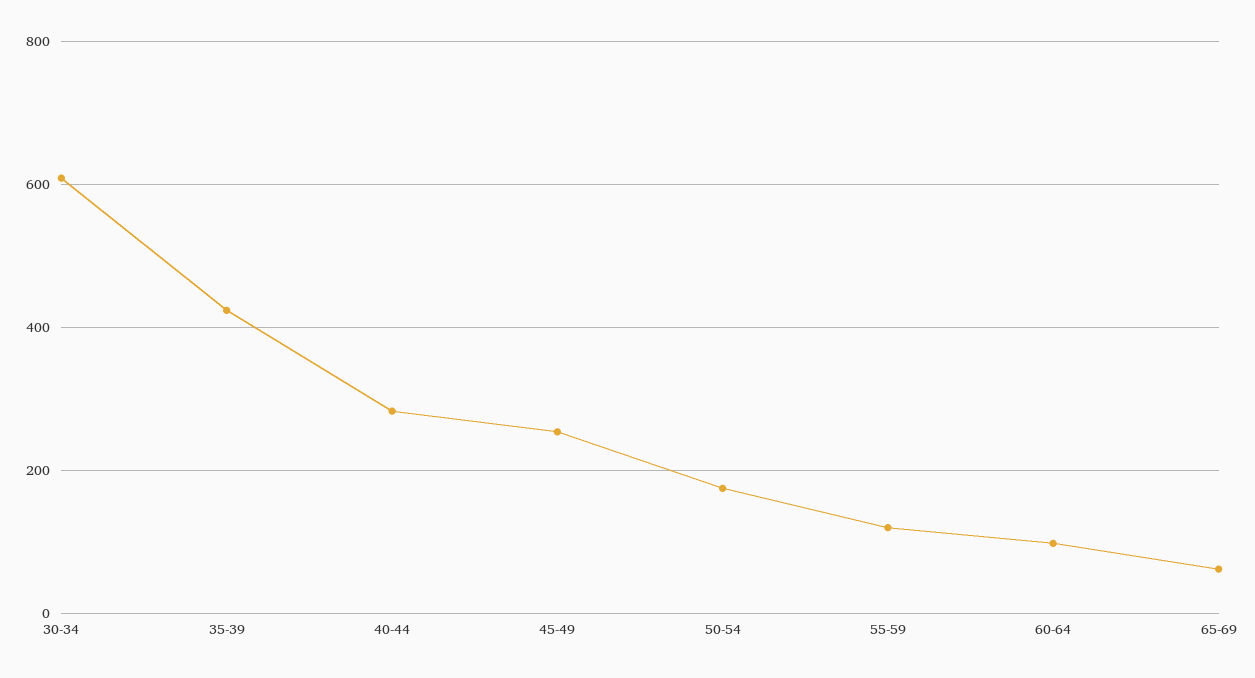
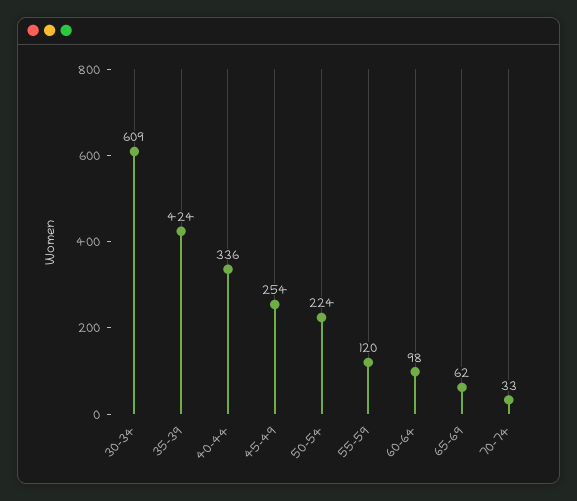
40-44: 280 -> 336
50-54: 180 -> 224
70-74: none -> 33

